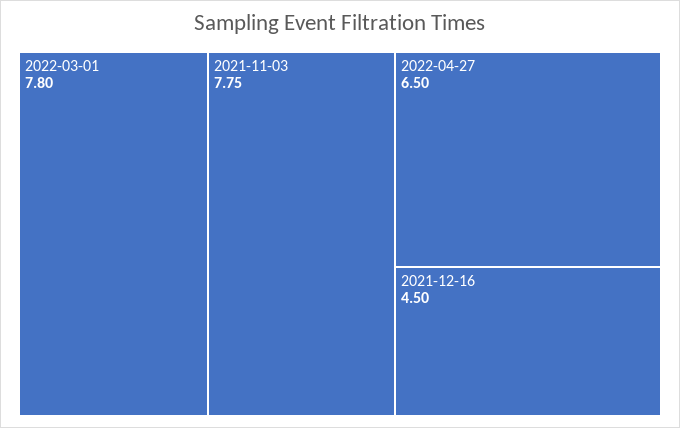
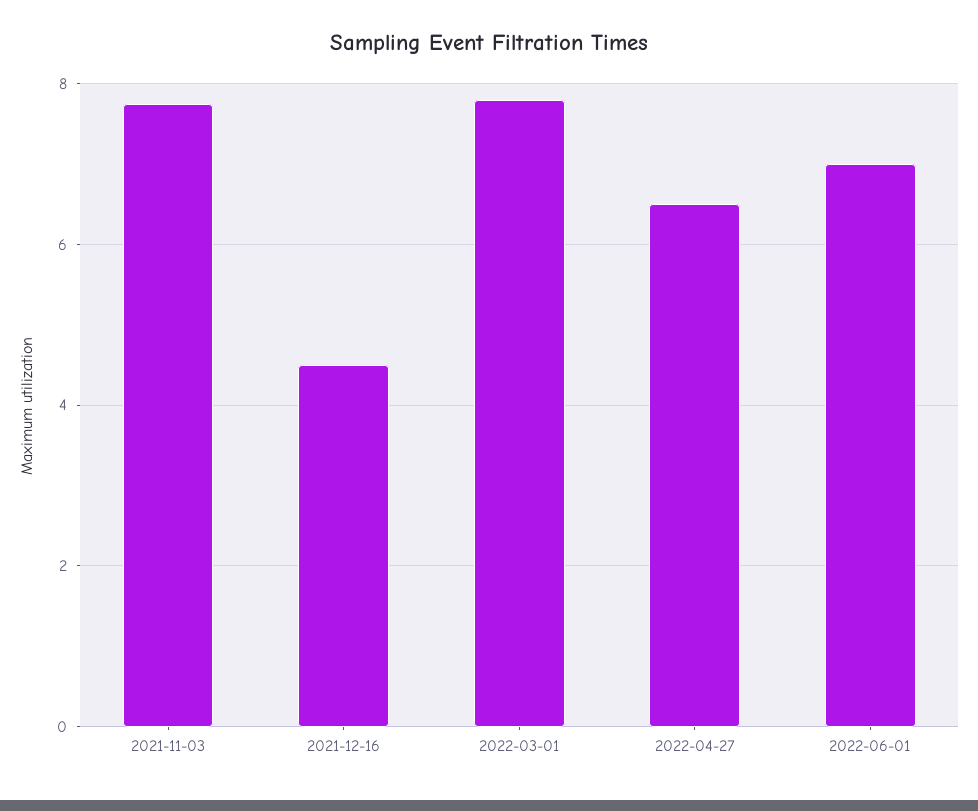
2022-06-01: none -> 7

